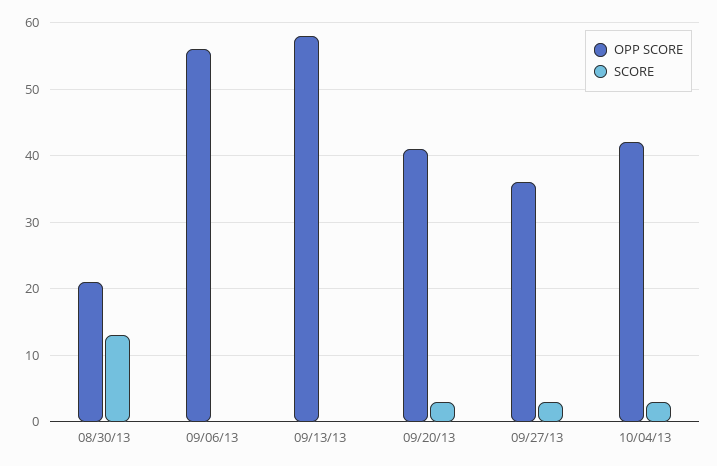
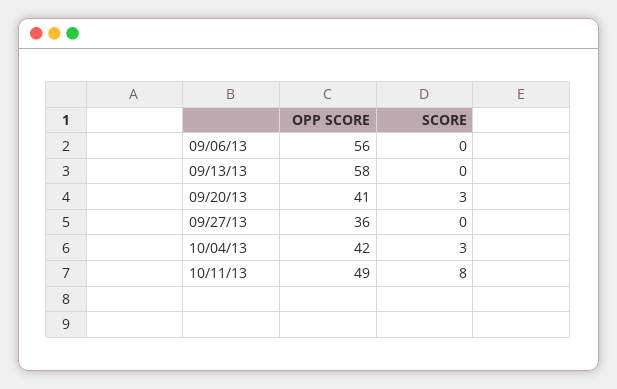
OPP SCORE, 08/30/13: 21 -> none
SCORE, 08/30/13: 13 -> none
SCORE, 09/27/13: 3 -> 0
OPP SCORE, 10/11/13: none -> 49
SCORE, 10/11/13: none -> 8

